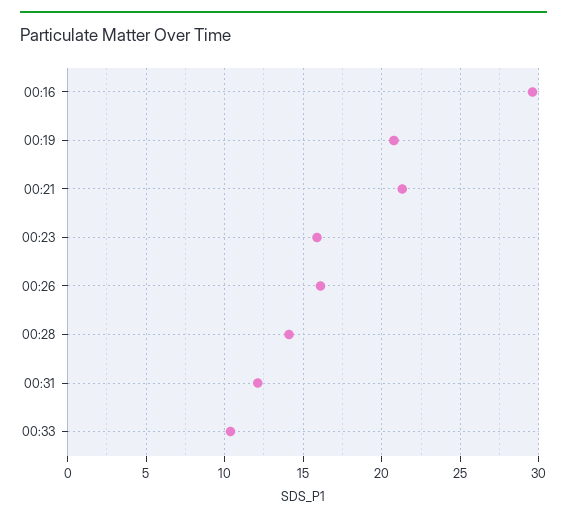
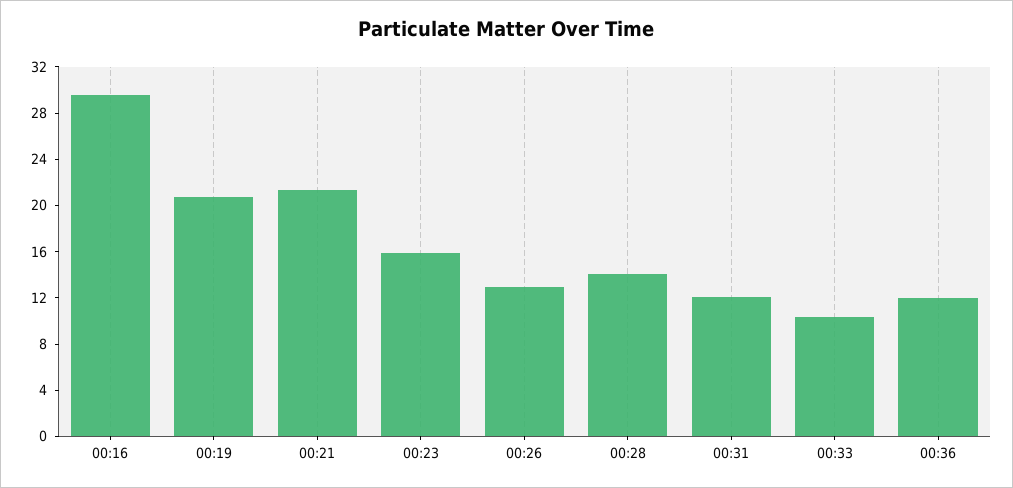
00:26: 16 -> 13
00:36: none -> 12

